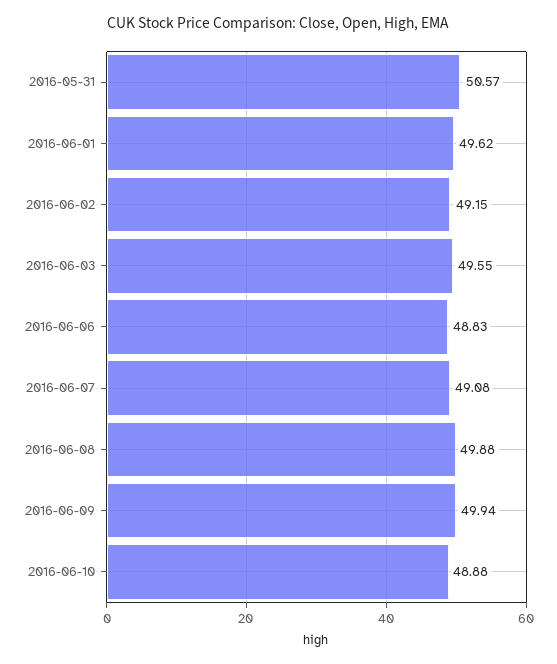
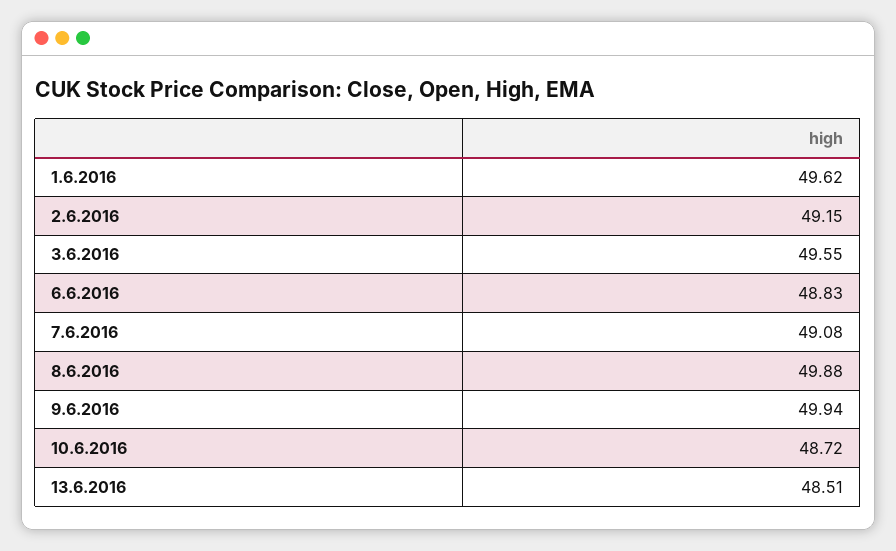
2016-05-31: 50.57 -> none
2016-06-10: 48.88 -> 48.72
13.6.2016: none -> 48.51

